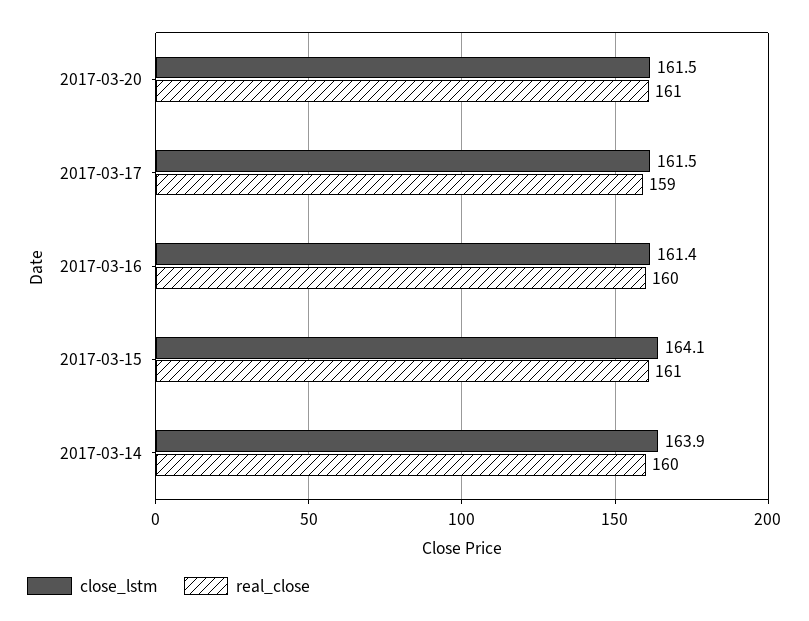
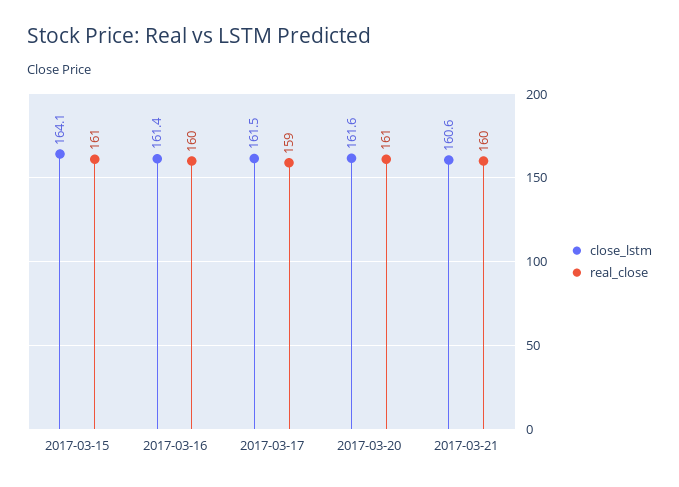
close_lstm, 2017-03-20: 161.5 -> 161.6
close_lstm, 2017-03-14: 163.9 -> none
real_close, 2017-03-14: 160 -> none
close_lstm, 2017-03-21: none -> 160.6
real_close, 2017-03-21: none -> 160

